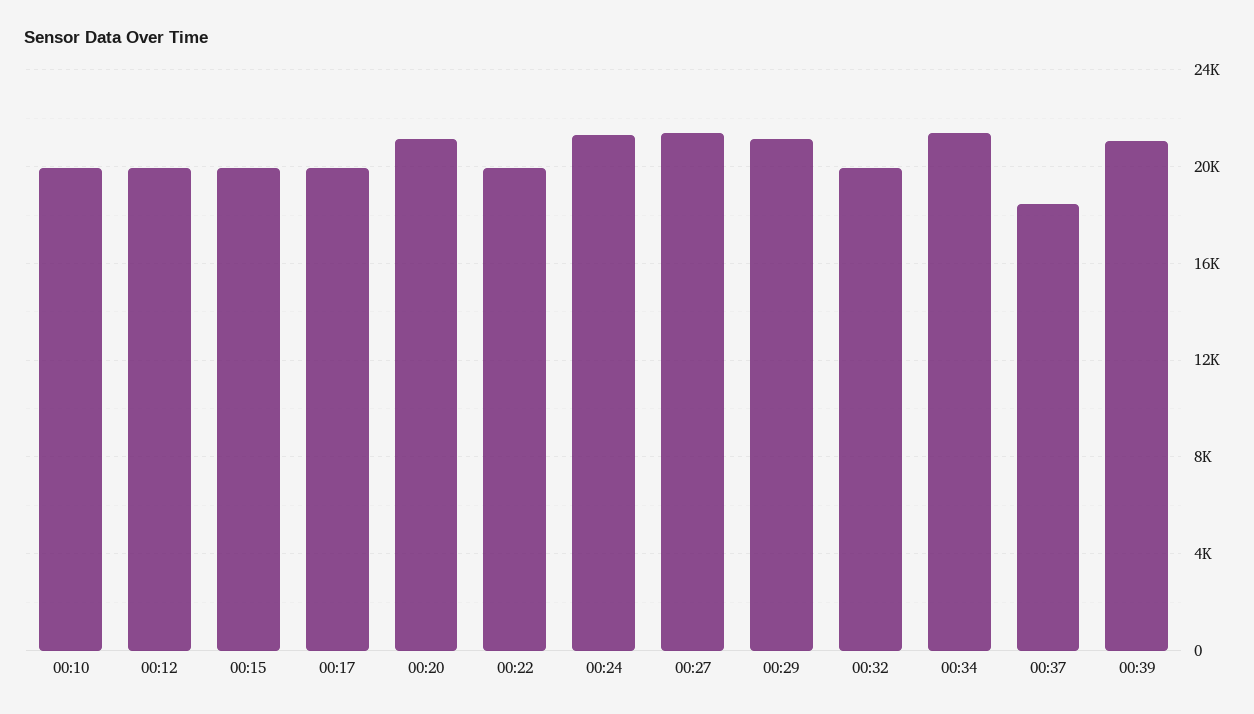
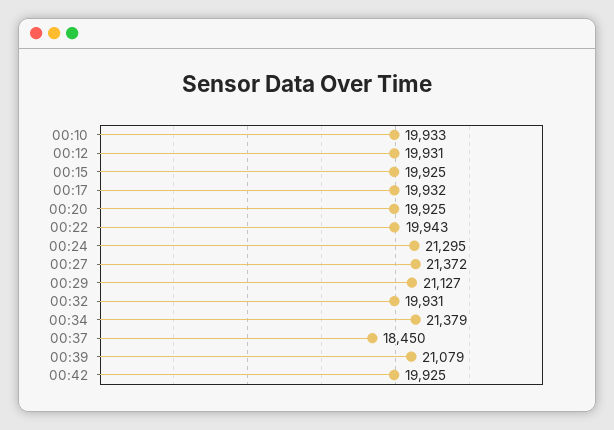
00:20: 21000 -> 19925
00:42: none -> 19925

